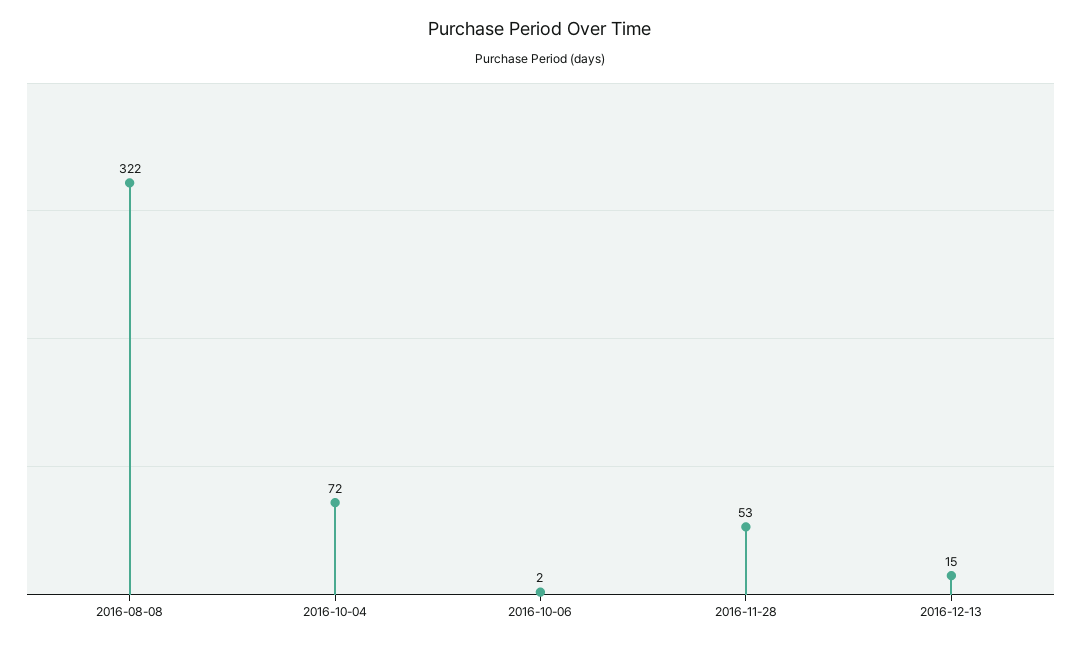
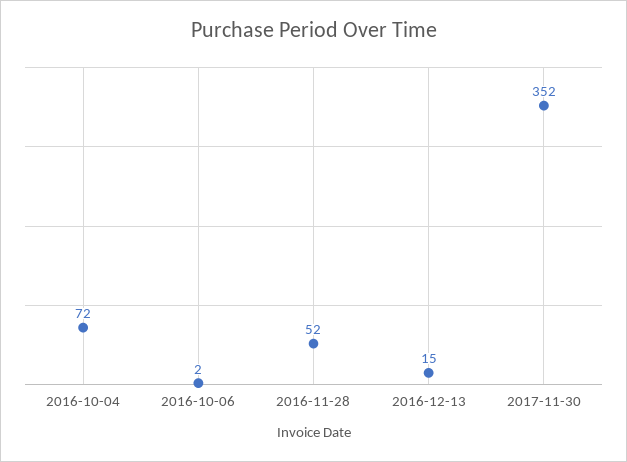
2016-08-08: 322 -> none
2016-11-28: 53 -> 52
2017-11-30: none -> 352

